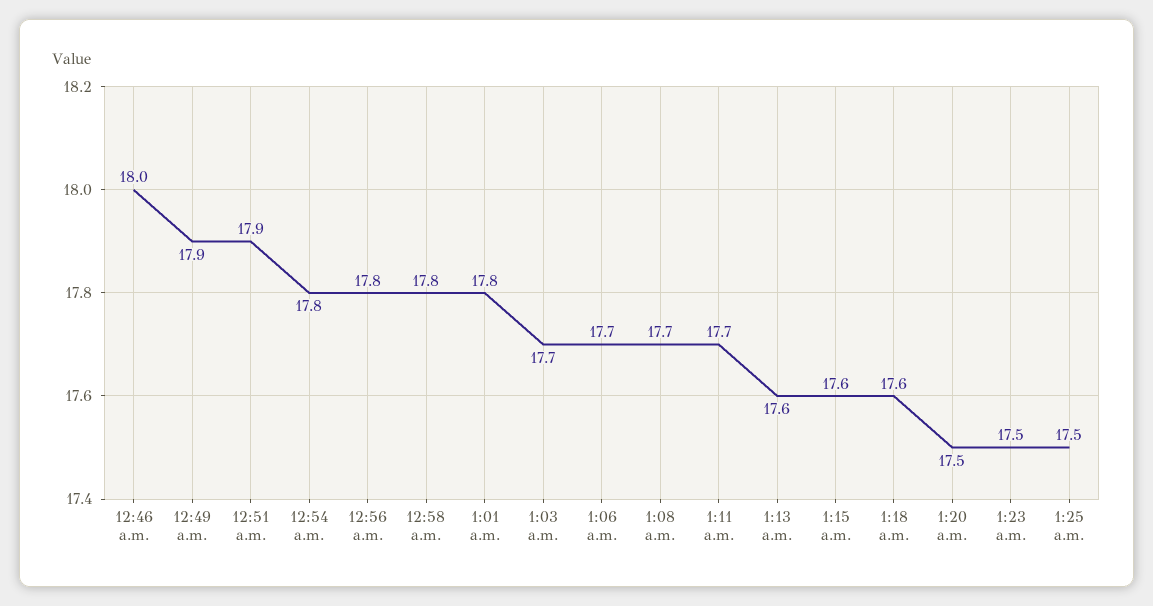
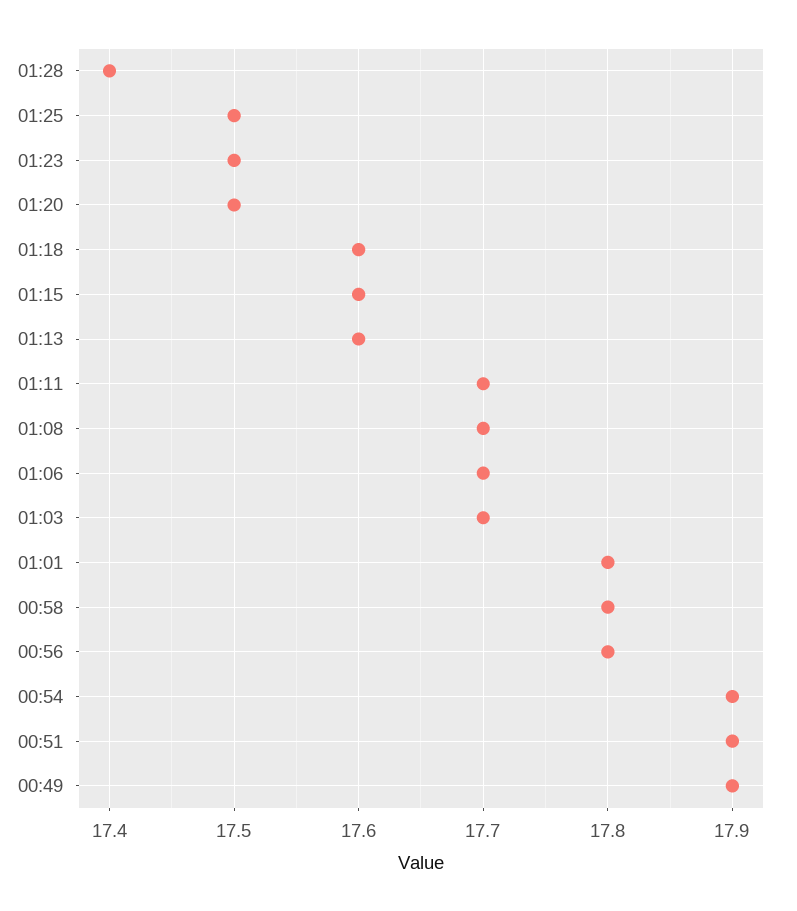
12:46 a.m.: 18 -> none
12:54 a.m.: 17.8 -> 17.9
01:28: none -> 17.4

